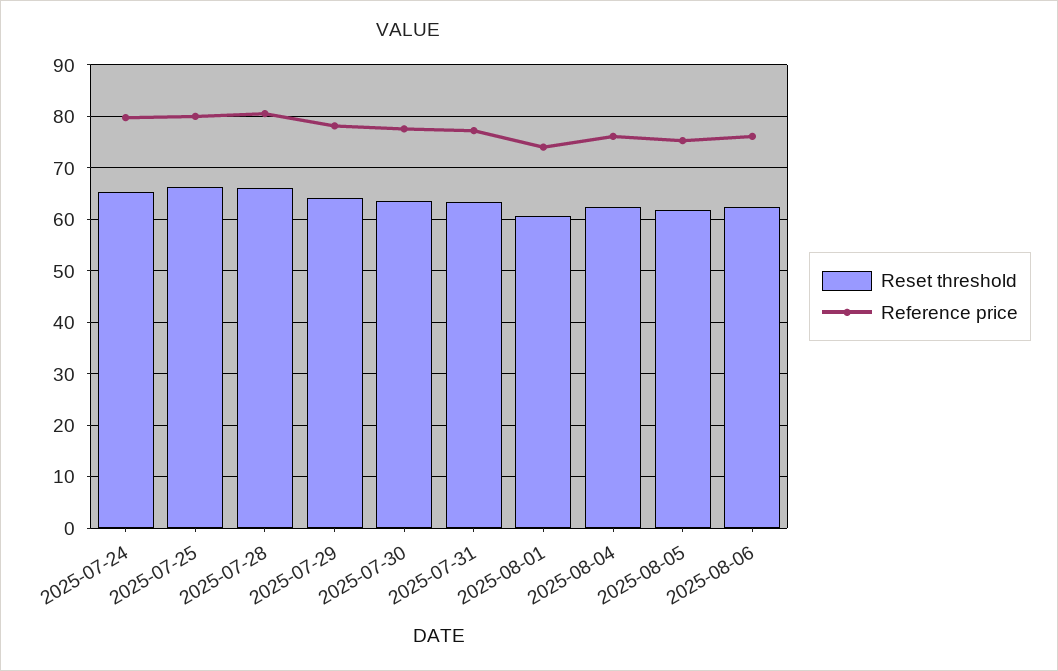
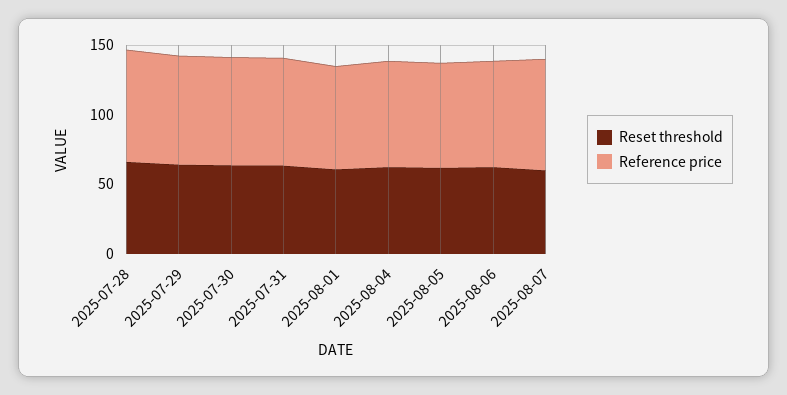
Reset threshold, 2025-07-24: 66 -> none
Reference price, 2025-07-24: 80 -> none
Reset threshold, 2025-07-25: 66 -> none
Reference price, 2025-07-25: 80 -> none
Reset threshold, 2025-08-07: none -> 60
Reference price, 2025-08-07: none -> 80

